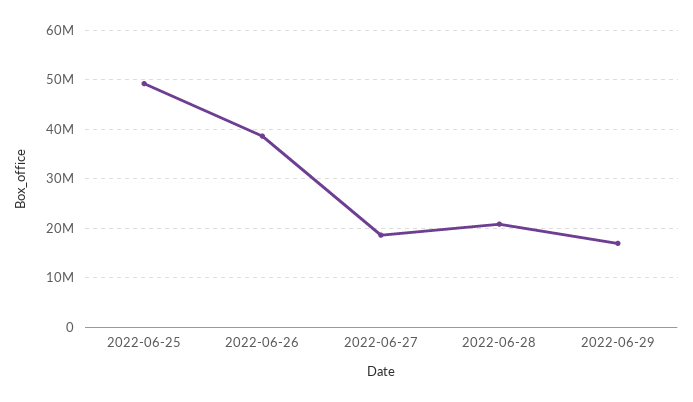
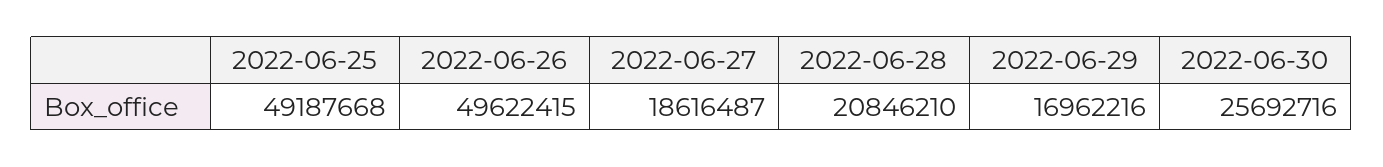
2022-06-26: 38000000 -> 49622415
2022-06-30: none -> 25692716

